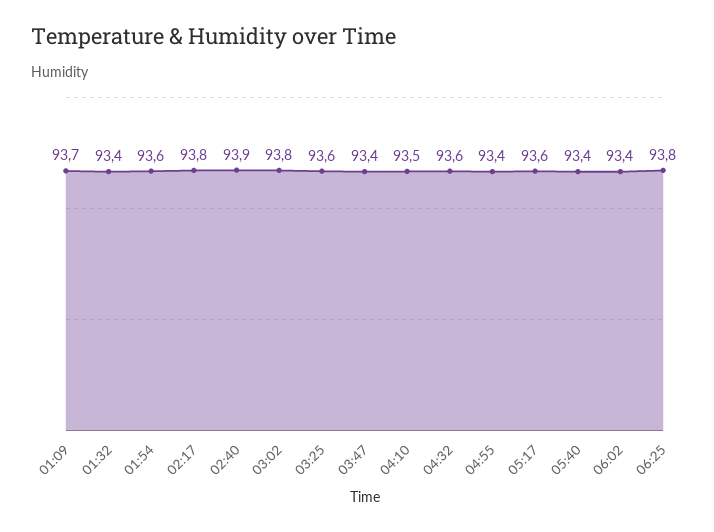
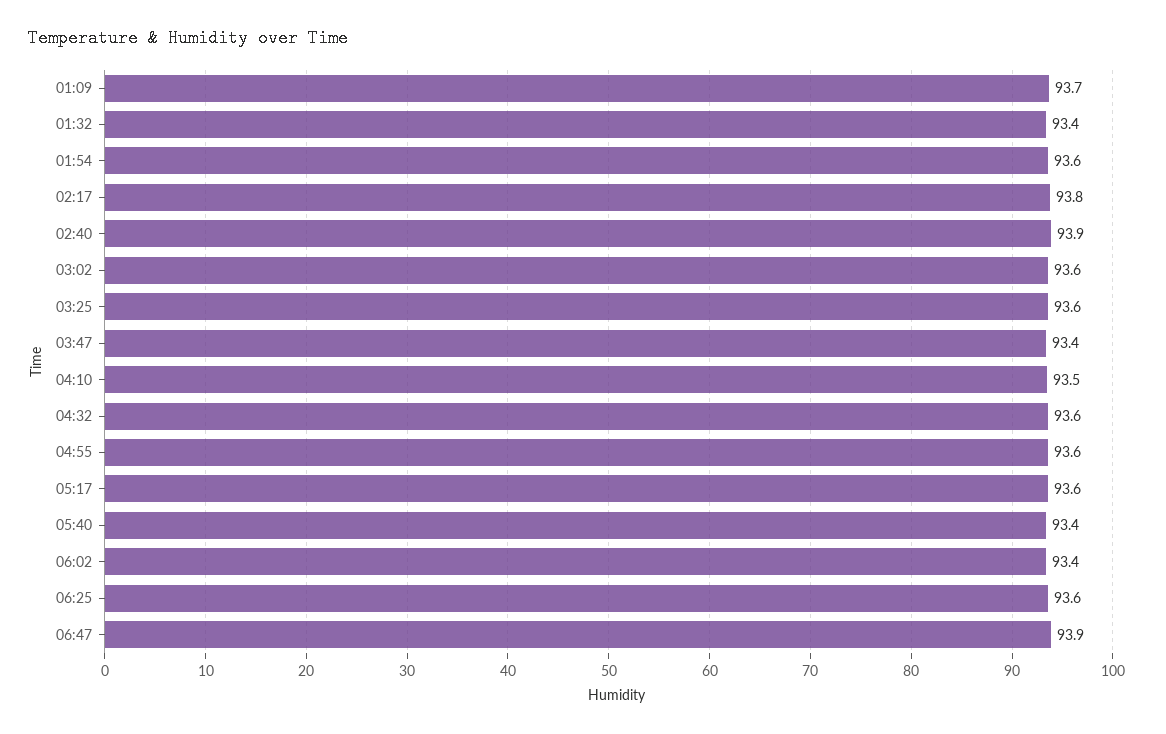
03:02: 93.8 -> 93.6
04:55: 93.4 -> 93.6
06:25: 93.8 -> 93.6
06:47: none -> 93.9

